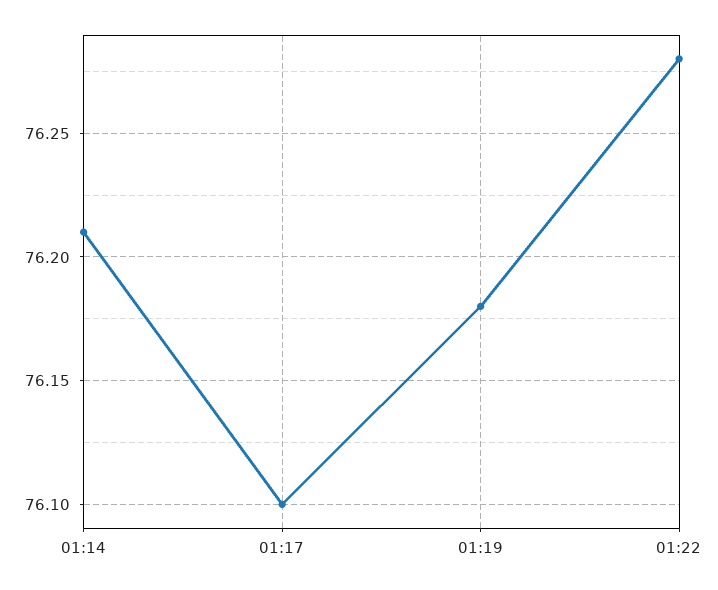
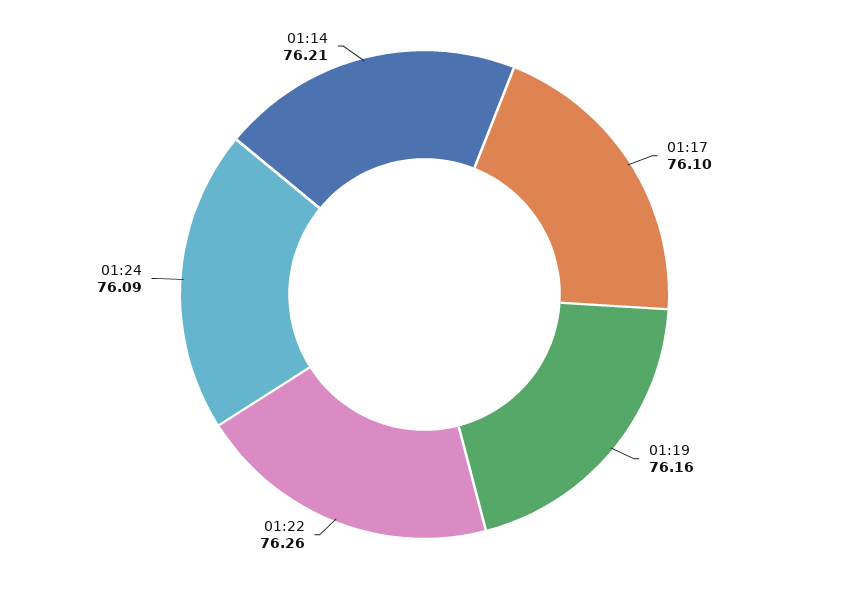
01:19: 76.18 -> 76.16
01:22: 76.28 -> 76.26
01:24: none -> 76.09

